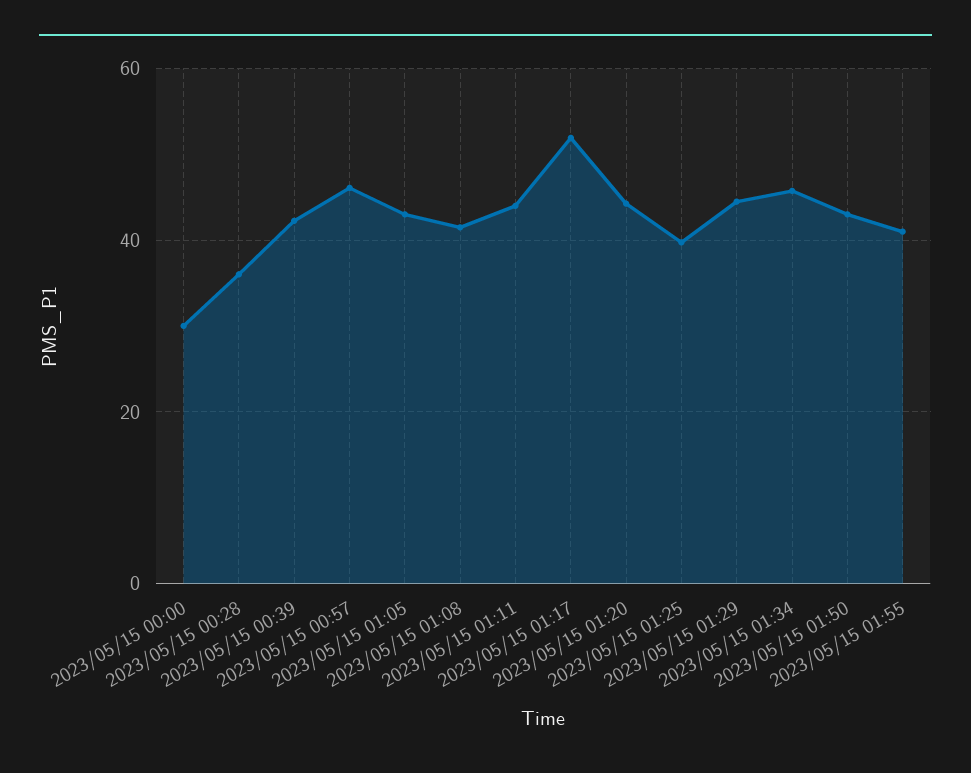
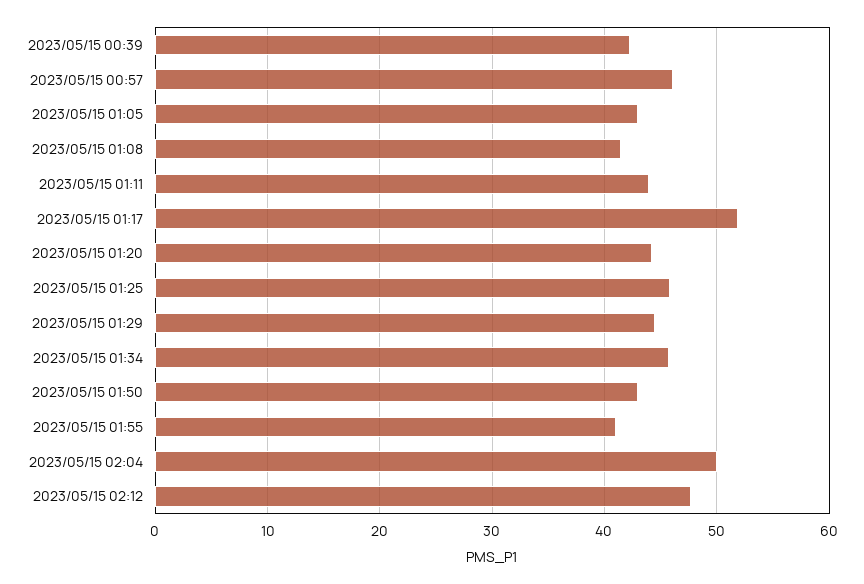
2023/05/15 00:00: 30 -> none
2023/05/15 00:28: 36 -> none
2023/05/15 01:25: 40 -> 46
2023/05/15 02:04: none -> 50
2023/05/15 02:12: none -> 48

